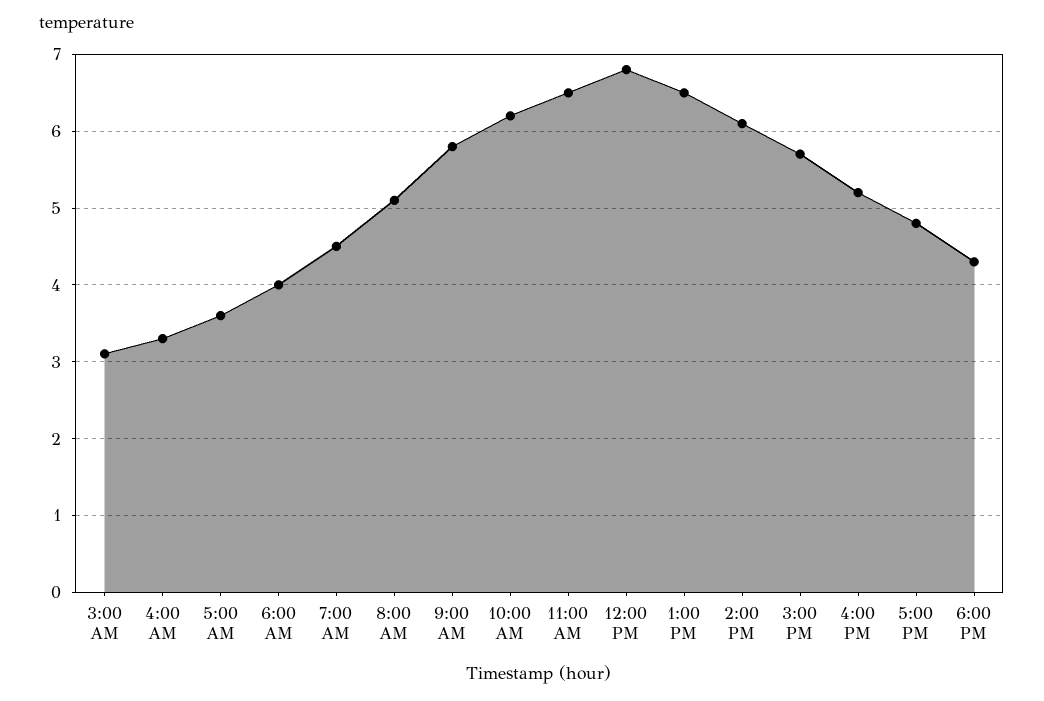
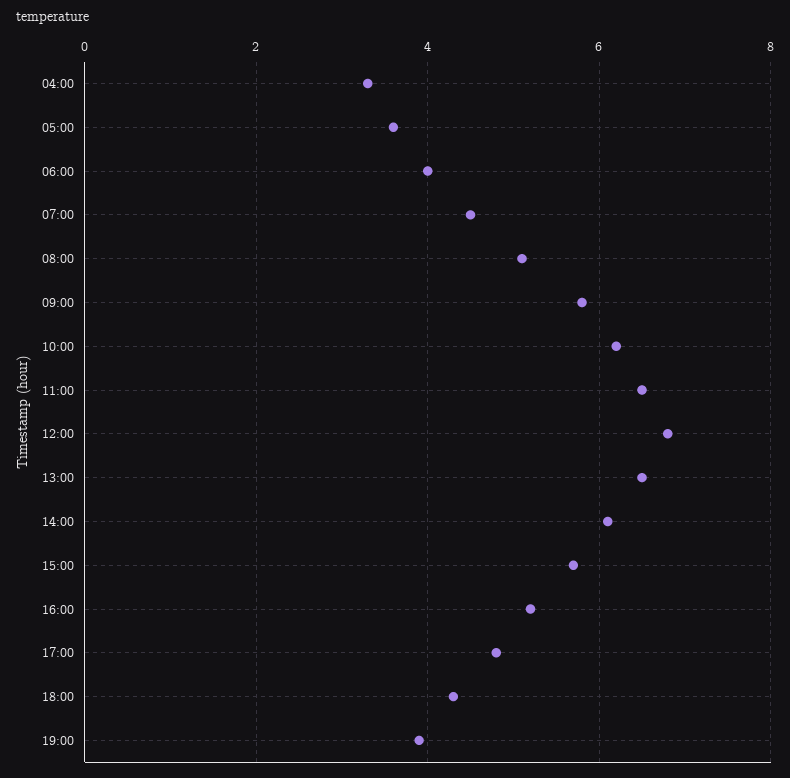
3:00 AM: 3.1 -> none
19:00: none -> 4

